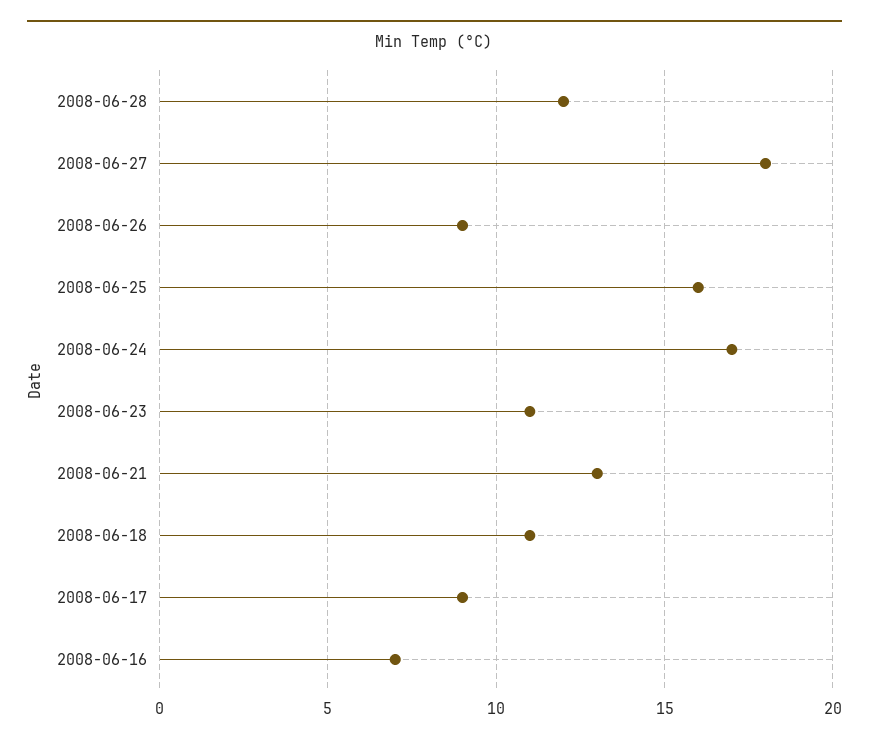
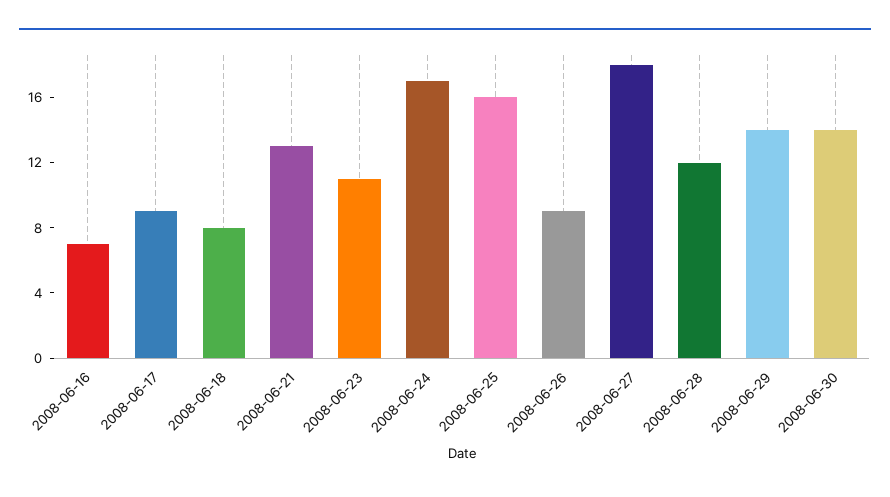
2008-06-18: 11 -> 8
2008-06-29: none -> 14
2008-06-30: none -> 14

